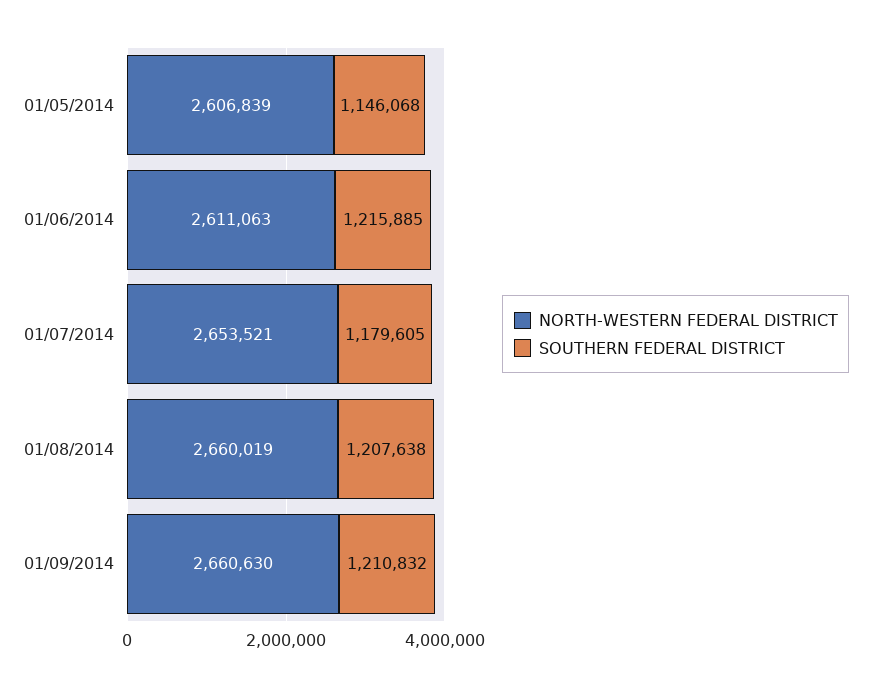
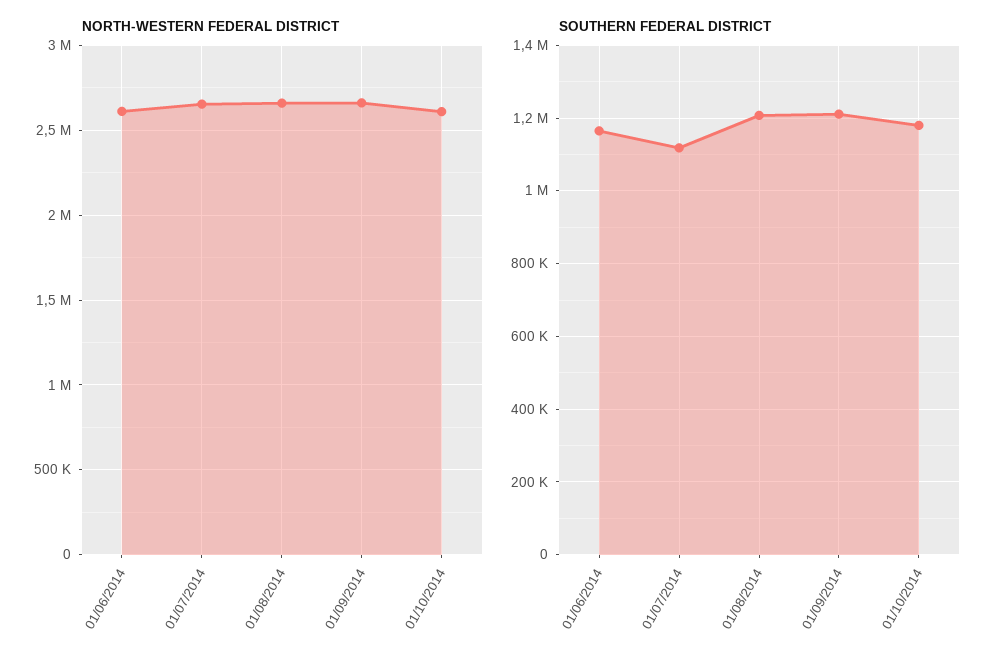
NORTH-WESTERN FEDERAL DISTRICT, 01/05/2014: 2606839 -> none
SOUTHERN FEDERAL DISTRICT, 01/05/2014: 1146068 -> none
SOUTHERN FEDERAL DISTRICT, 01/06/2014: 1215885 -> 1160000
SOUTHERN FEDERAL DISTRICT, 01/07/2014: 1179605 -> 1120000
NORTH-WESTERN FEDERAL DISTRICT, 01/10/2014: none -> 2600000
SOUTHERN FEDERAL DISTRICT, 01/10/2014: none -> 1180000

